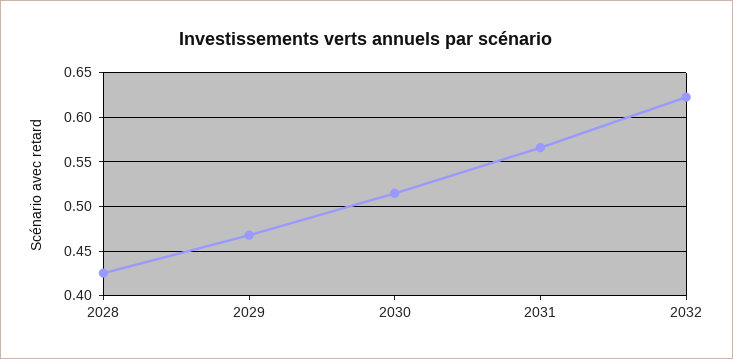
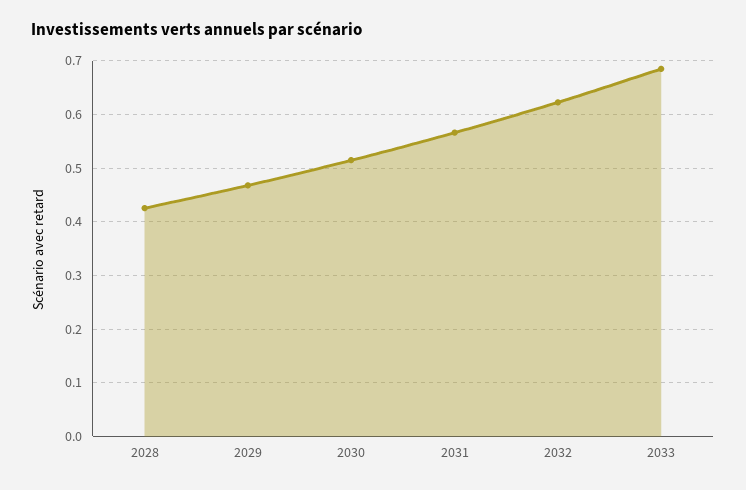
2033: none -> 0.68

